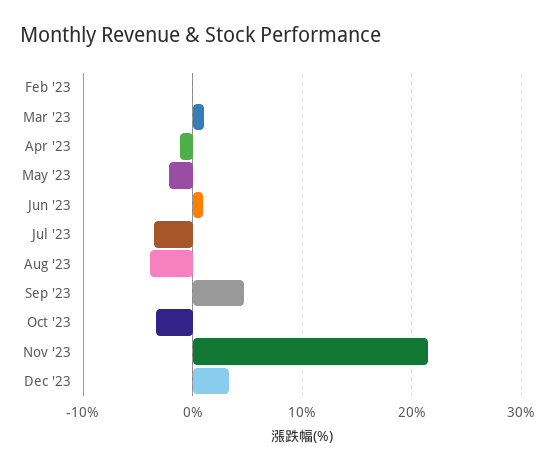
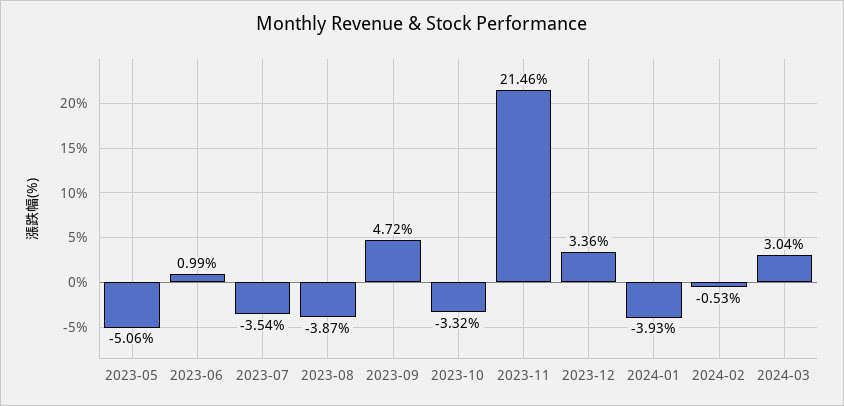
Feb '23: 0 -> none
Mar '23: 1 -> none
Apr '23: -1 -> none
May '23: -2 -> -5.06
2024-01: none -> -3.93
2024-02: none -> -0.53
2024-03: none -> 3.04

